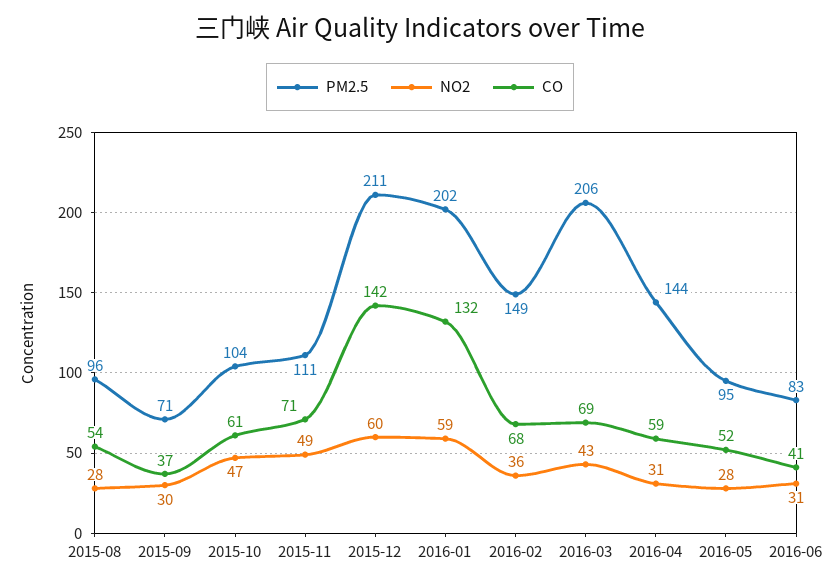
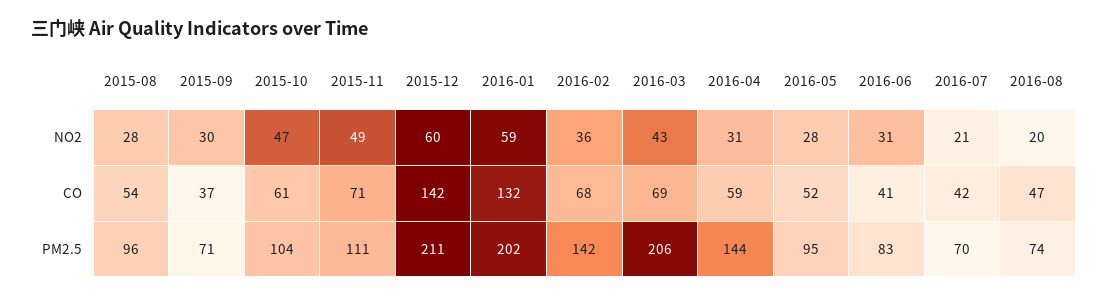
PM2.5, 2016-02: 149 -> 142
NO2, 2016-07: none -> 21
NO2, 2016-08: none -> 20
CO, 2016-07: none -> 42
CO, 2016-08: none -> 47
PM2.5, 2016-07: none -> 70
PM2.5, 2016-08: none -> 74

